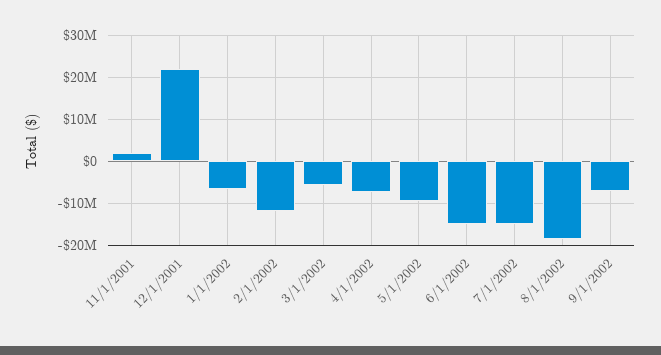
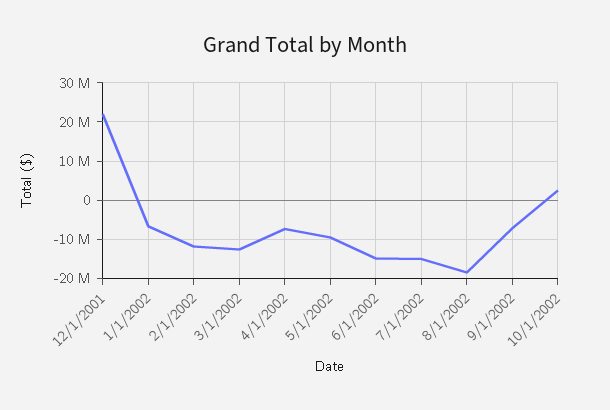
11/1/2001: 2000000 -> none
3/1/2002: -6000000 -> -12000000
10/1/2002: none -> 2000000

